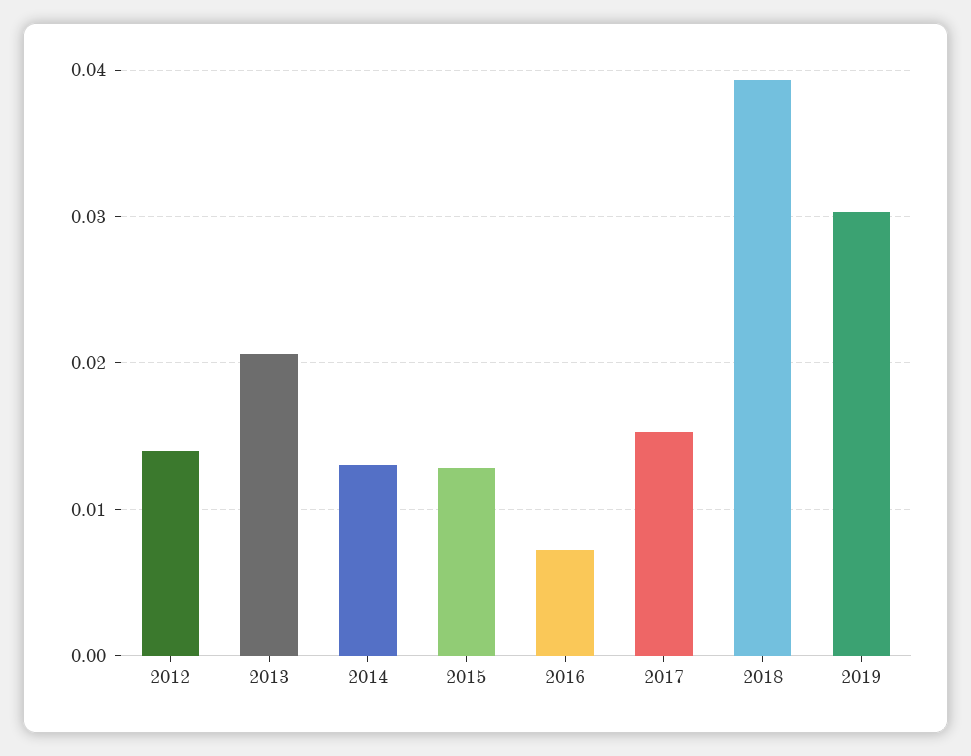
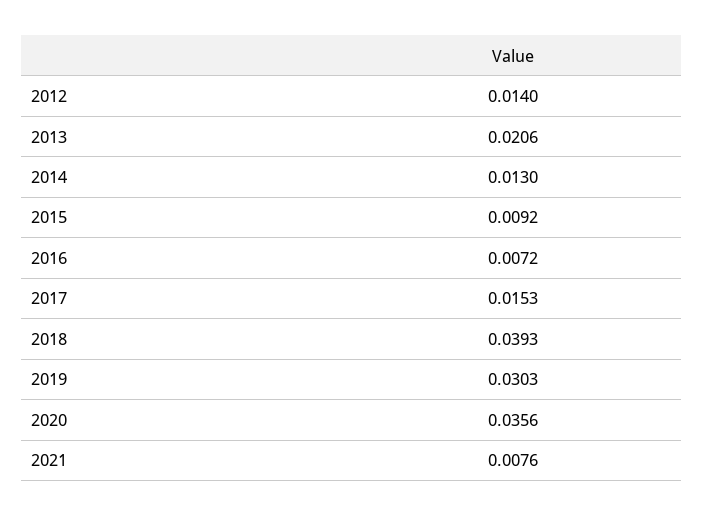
2015: 0.013 -> 0.0092
2020: none -> 0.0356
2021: none -> 0.0076

